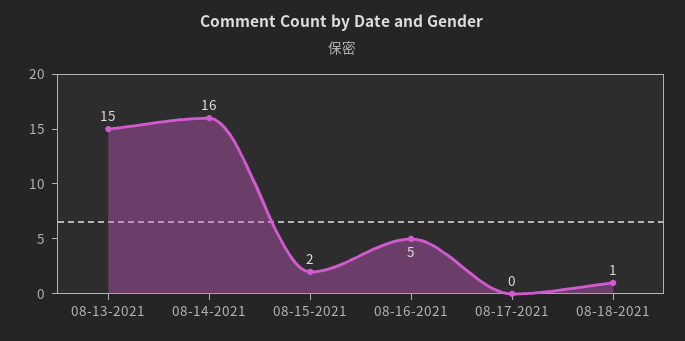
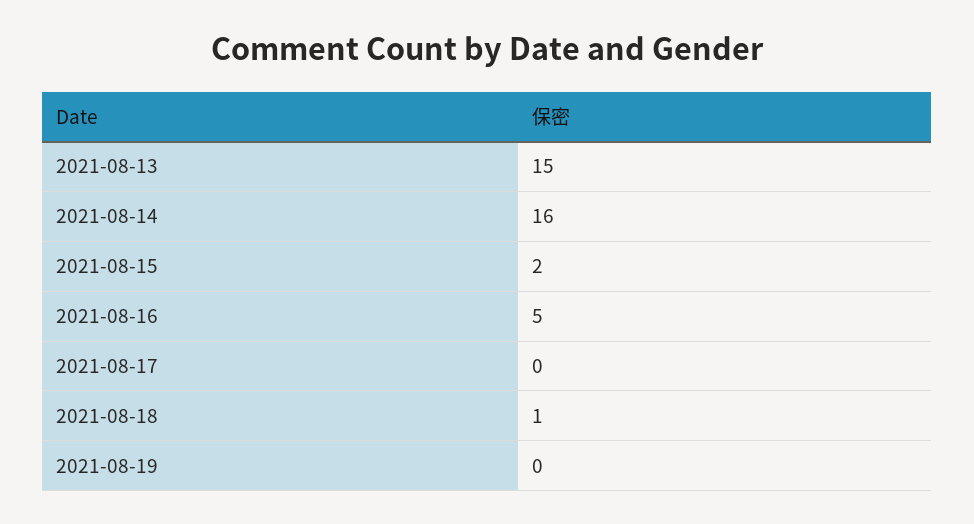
2021-08-19: none -> 0

